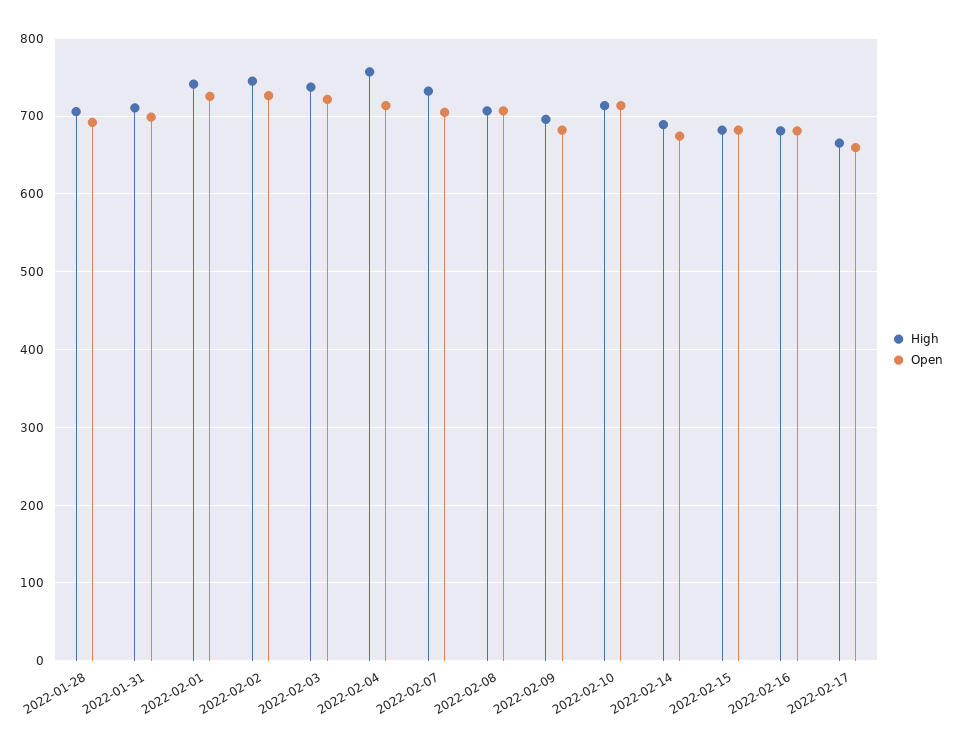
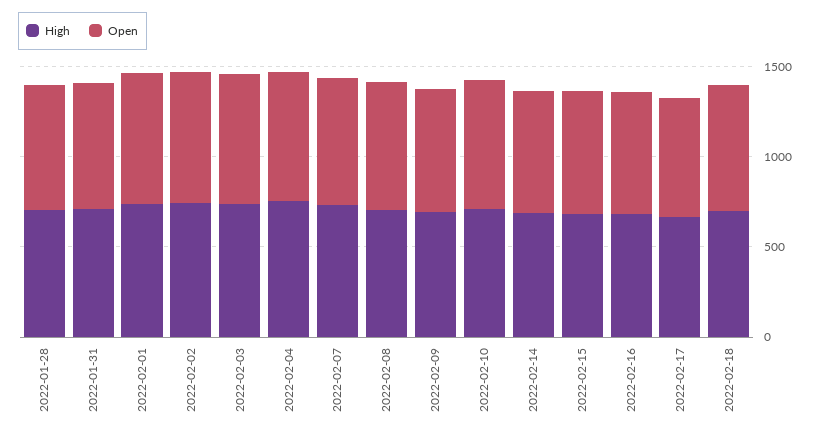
High, 2022-02-18: none -> 700
Open, 2022-02-18: none -> 700

